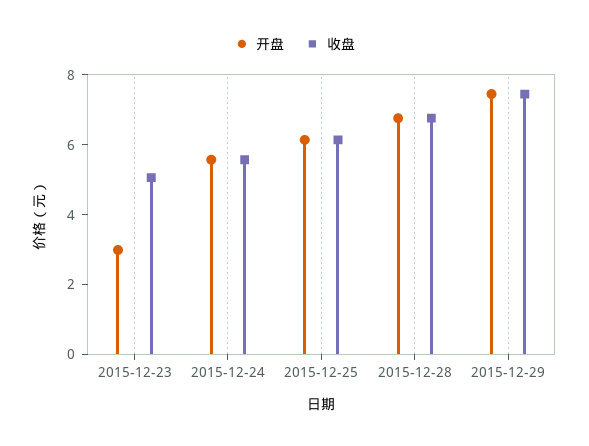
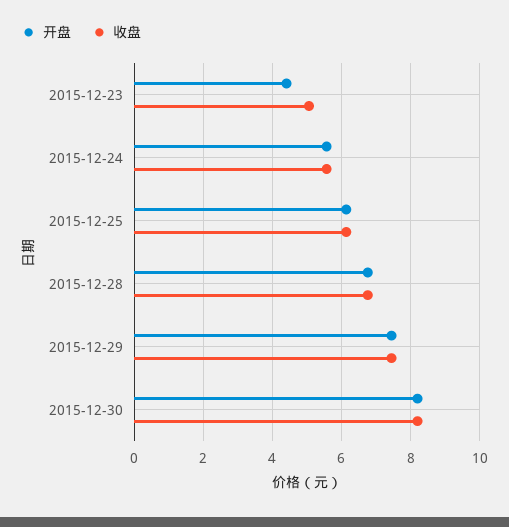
开盘, 2015-12-23: 3 -> 4.4
开盘, 2015-12-30: none -> 8.2
收盘, 2015-12-30: none -> 8.2

